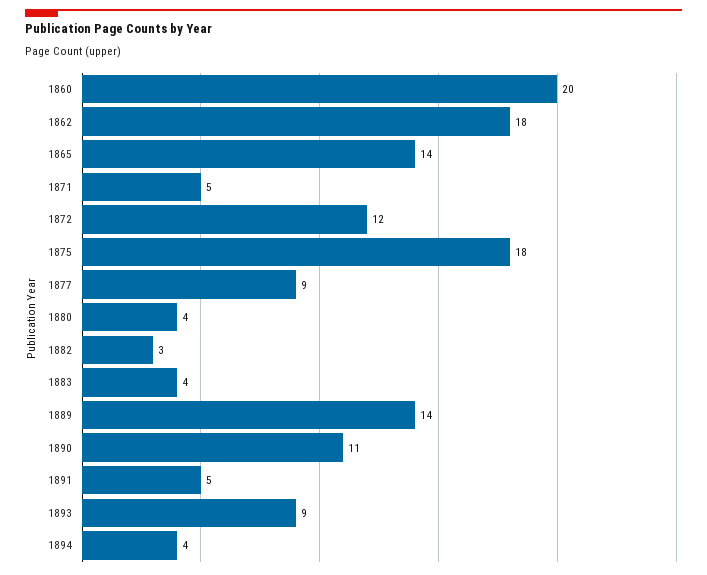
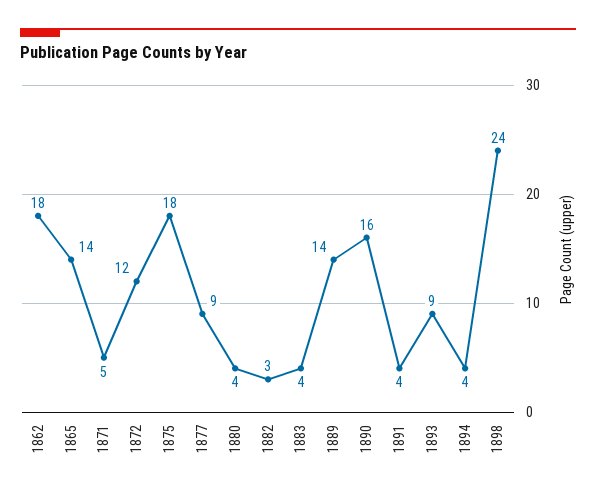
1860: 20 -> none
1890: 11 -> 16
1891: 5 -> 4
1898: none -> 24

